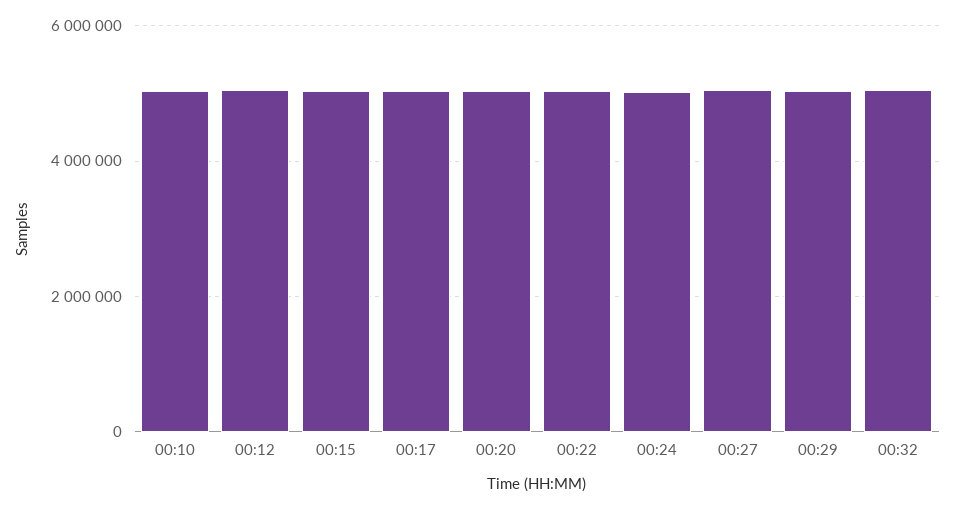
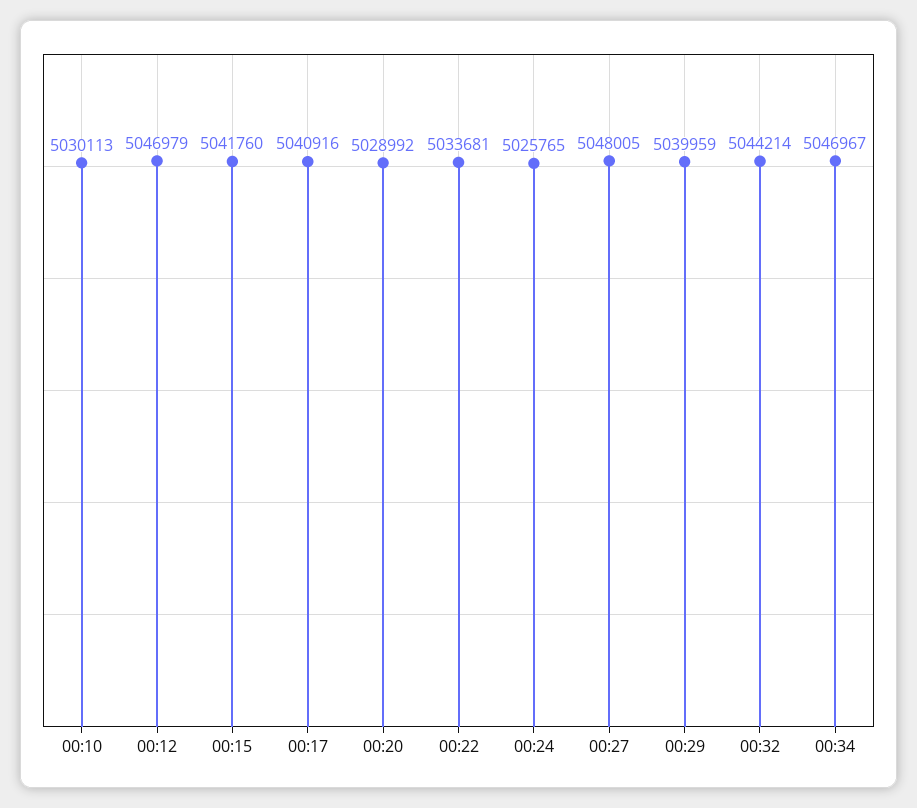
00:34: none -> 5046967

